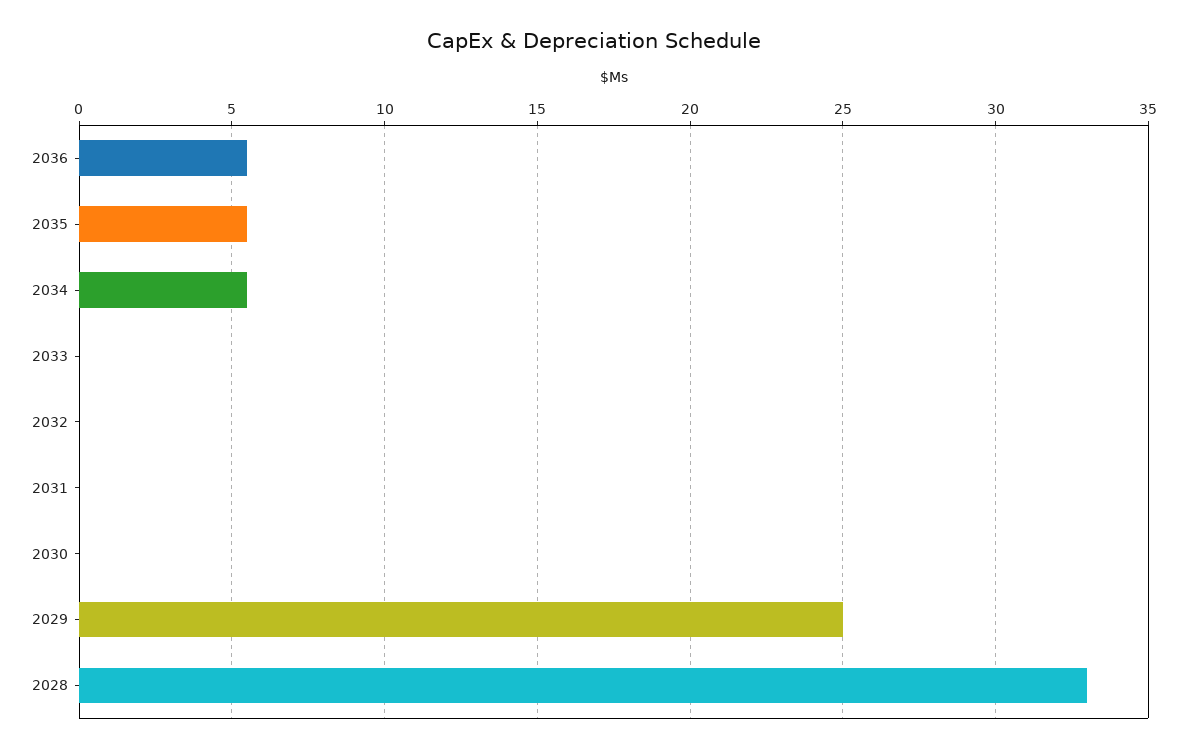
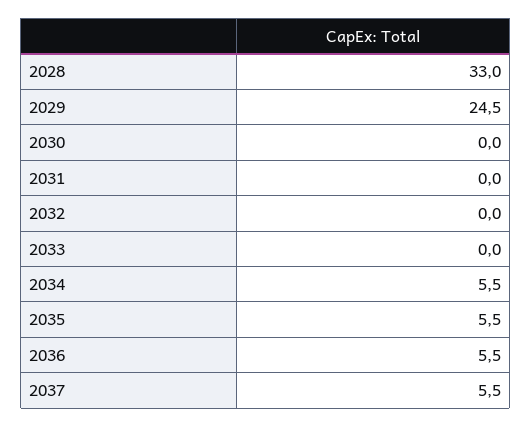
2029: 25 -> 24.5
2037: none -> 5.5

